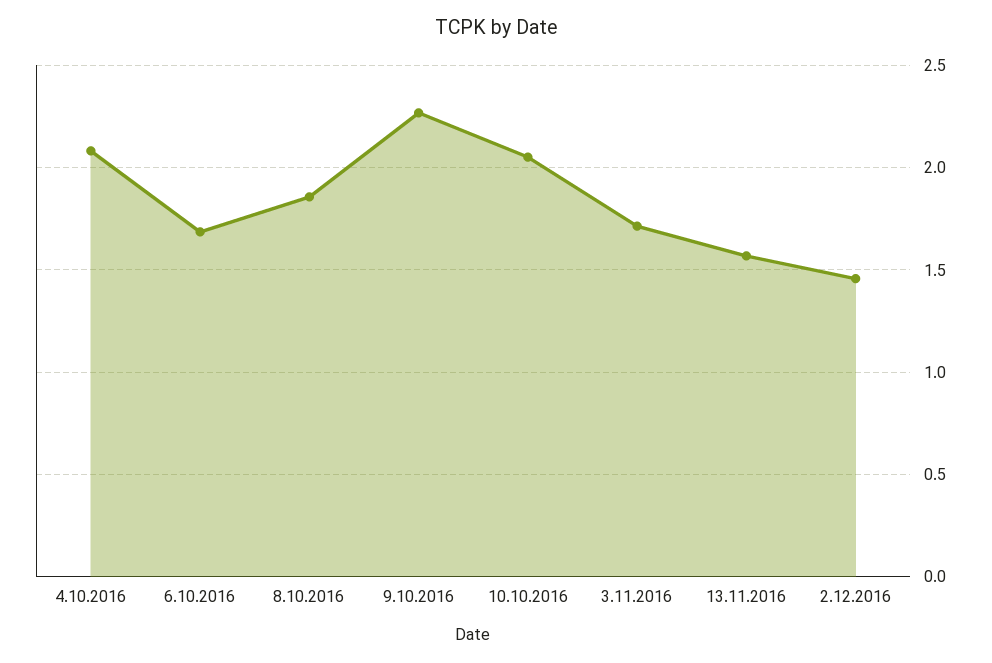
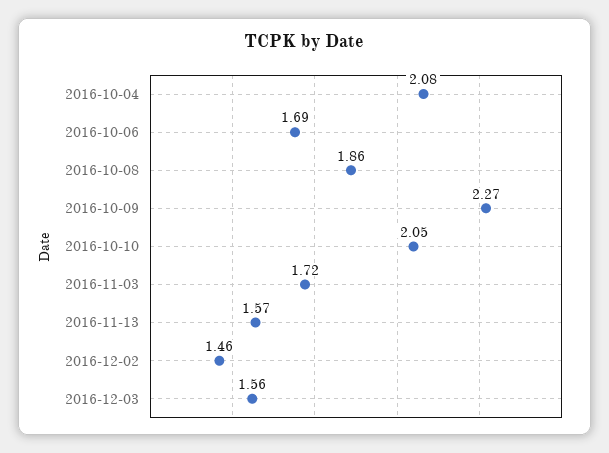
2016-12-03: none -> 1.56

